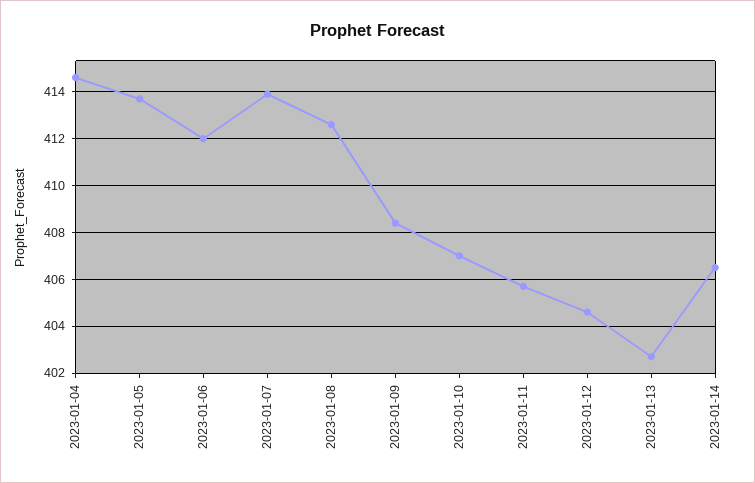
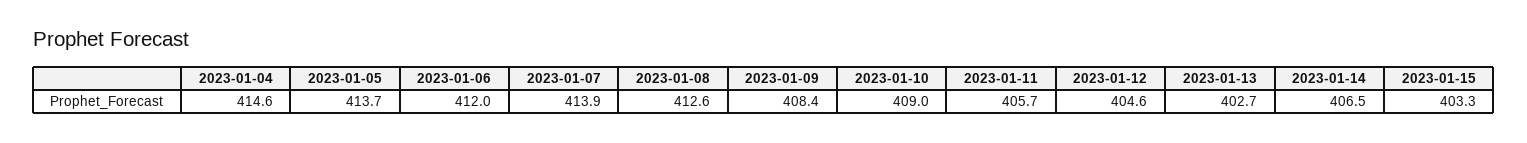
2023-01-10: 407 -> 409
2023-01-15: none -> 403.3

